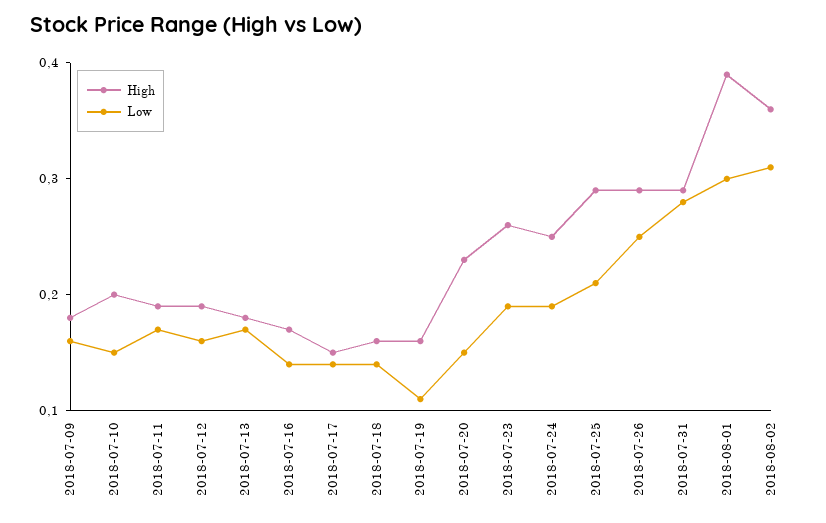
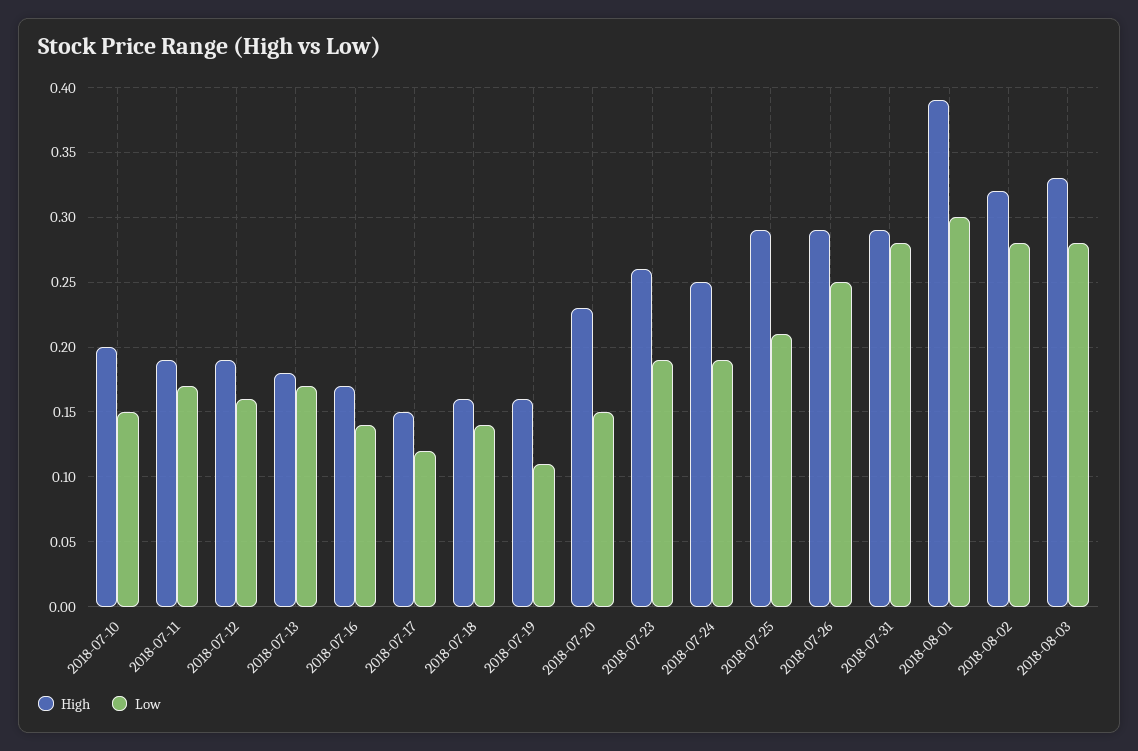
High, 2018-07-09: 0.18 -> none
Low, 2018-07-09: 0.16 -> none
Low, 2018-07-17: 0.14 -> 0.12
High, 2018-08-02: 0.36 -> 0.32
Low, 2018-08-02: 0.31 -> 0.28
High, 2018-08-03: none -> 0.33
Low, 2018-08-03: none -> 0.28

